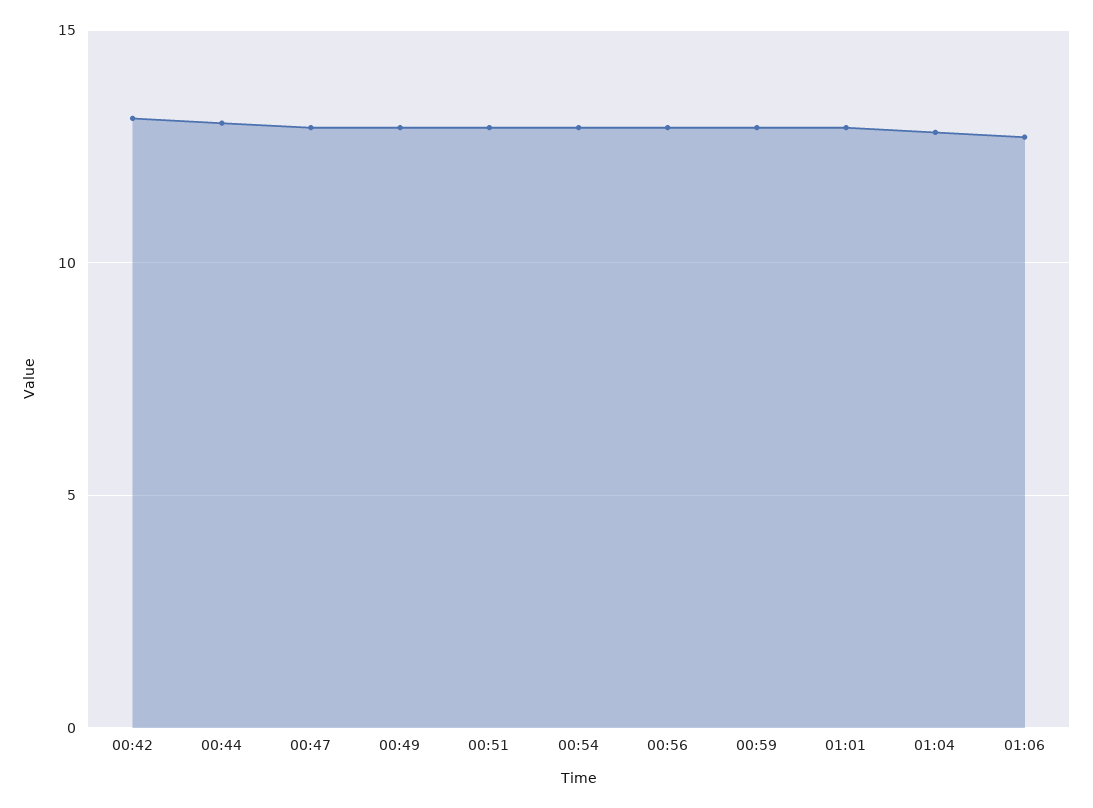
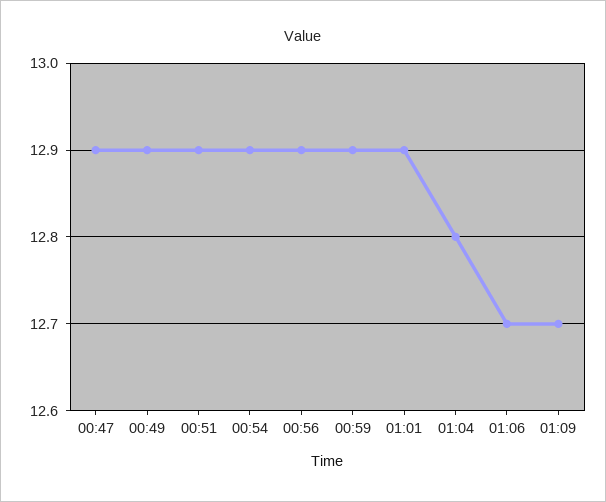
00:42: 13 -> none
00:44: 13 -> none
01:09: none -> 12.7

